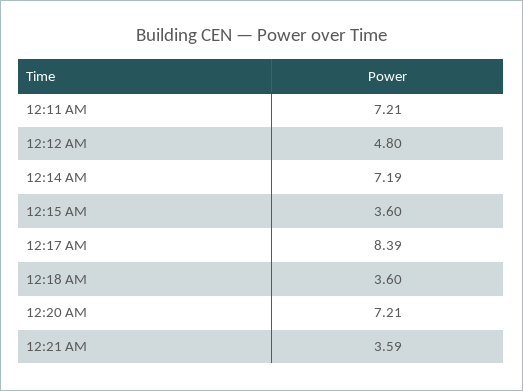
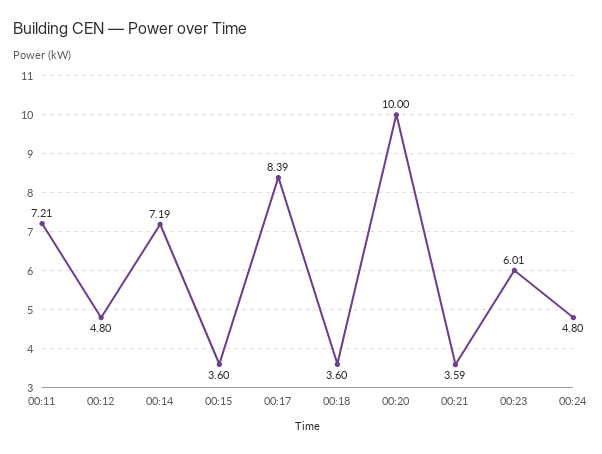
12:20 AM: 7.21 -> 10
00:23: none -> 6.01
00:24: none -> 4.8

